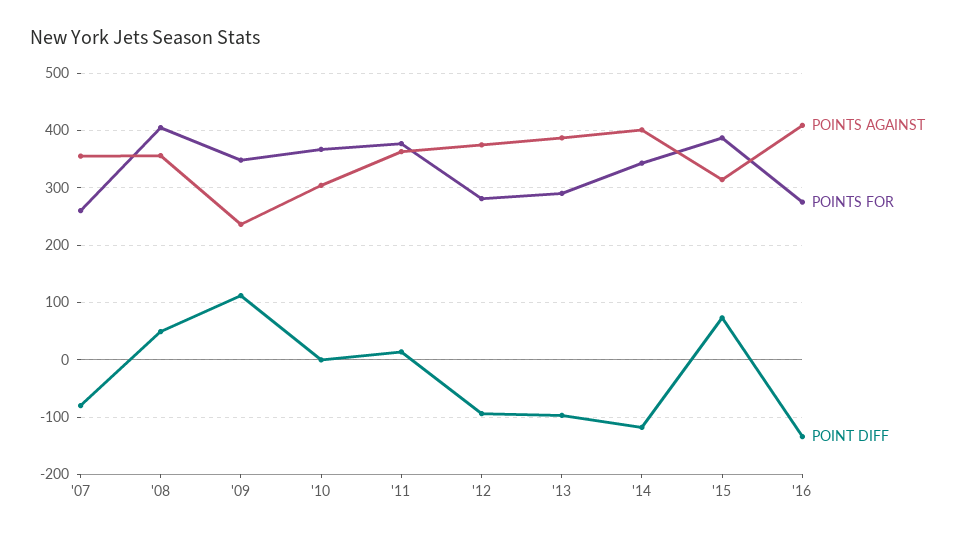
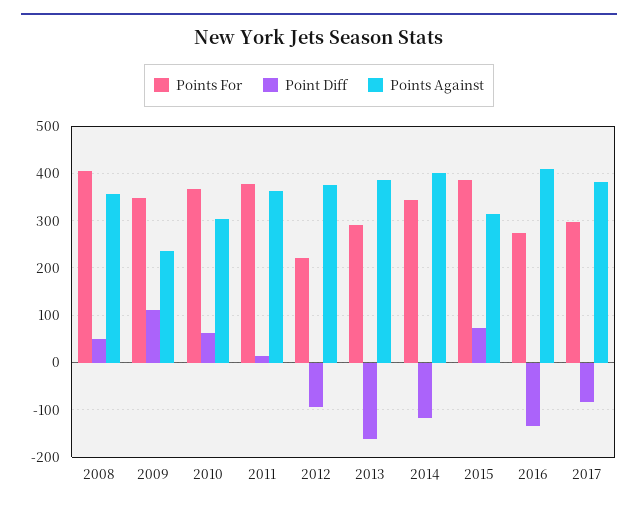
POINTS AGAINST, '07: 360 -> none
POINTS FOR, '07: 260 -> none
POINT DIFF, '07: -80 -> none
POINT DIFF, '10: 0 -> 60
POINTS FOR, '12: 280 -> 220
POINT DIFF, '13: -100 -> -160
POINTS FOR, 2017: none -> 300
POINT DIFF, 2017: none -> -80
POINTS AGAINST, 2017: none -> 380

